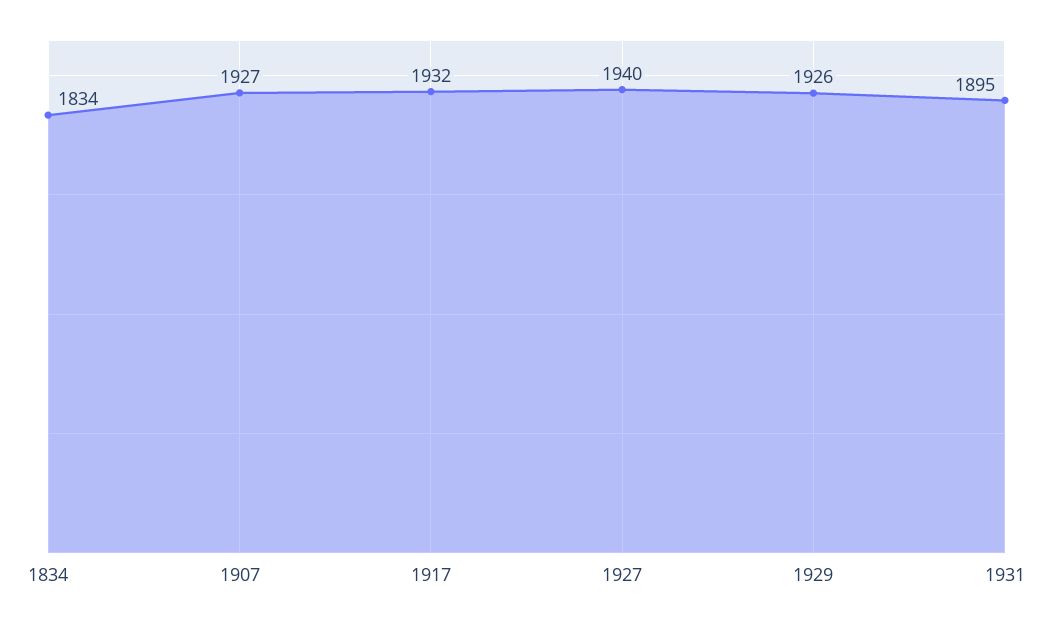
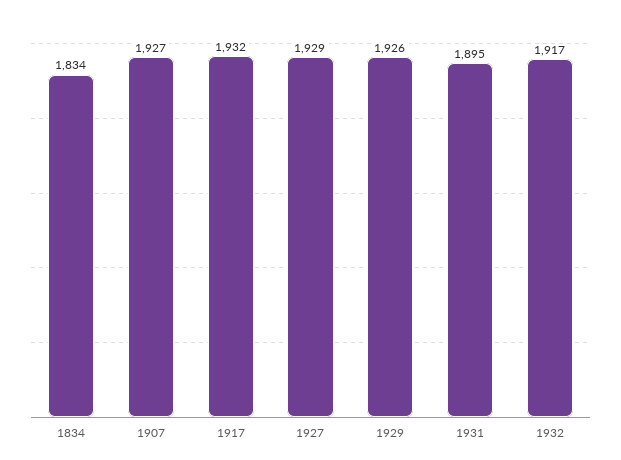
1927: 1940 -> 1929
1932: none -> 1917

